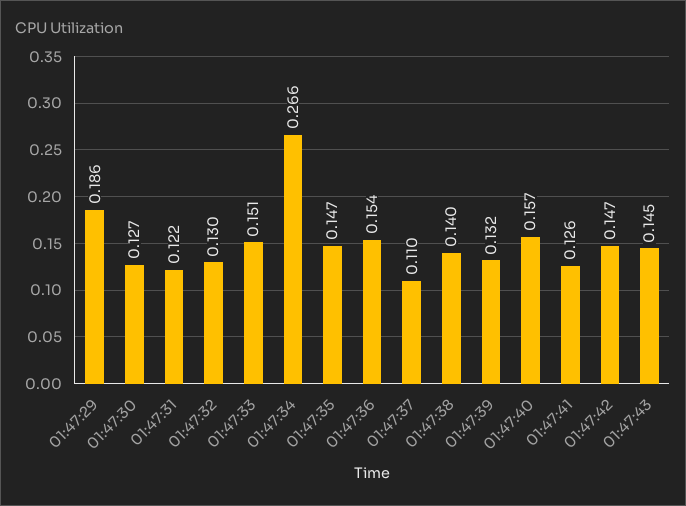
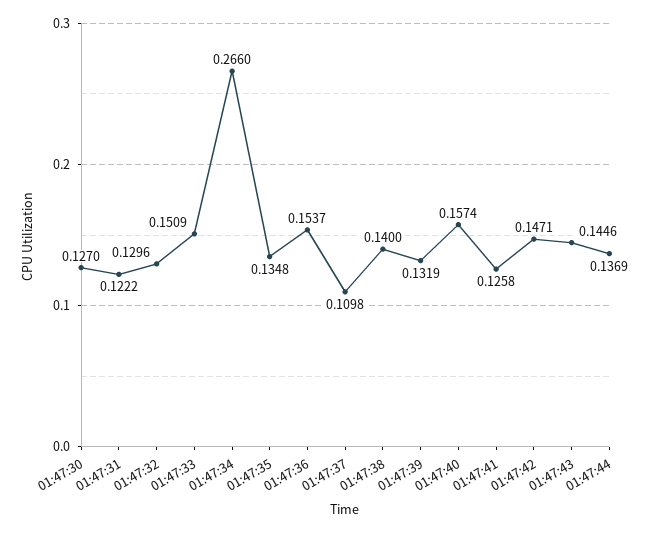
01:47:29: 0.186 -> none
01:47:35: 0.147 -> 0.1348
01:47:44: none -> 0.1369

